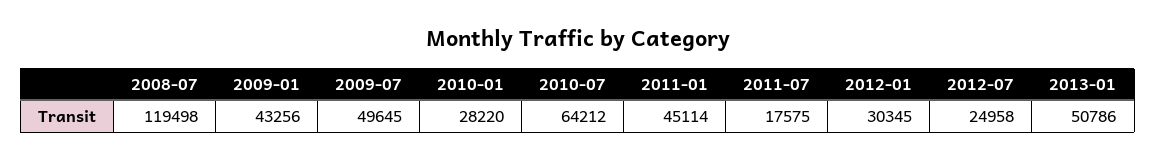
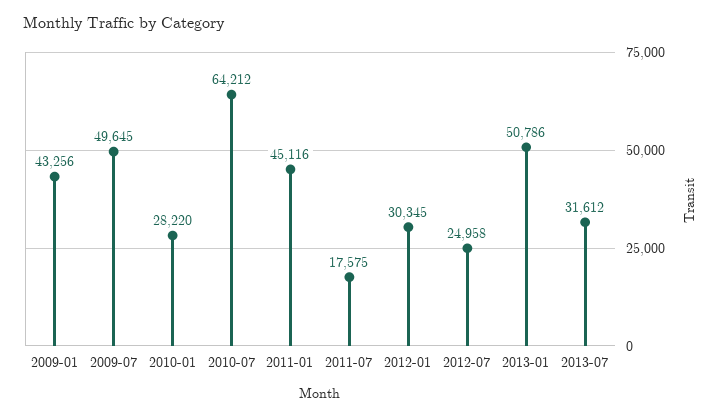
2008-07: 119498 -> none
2011-01: 45114 -> 45116
2013-07: none -> 31612

